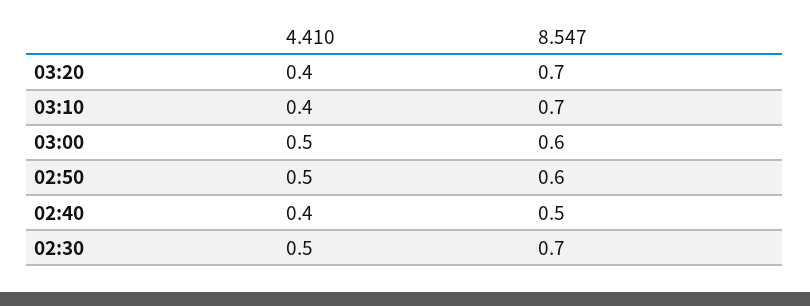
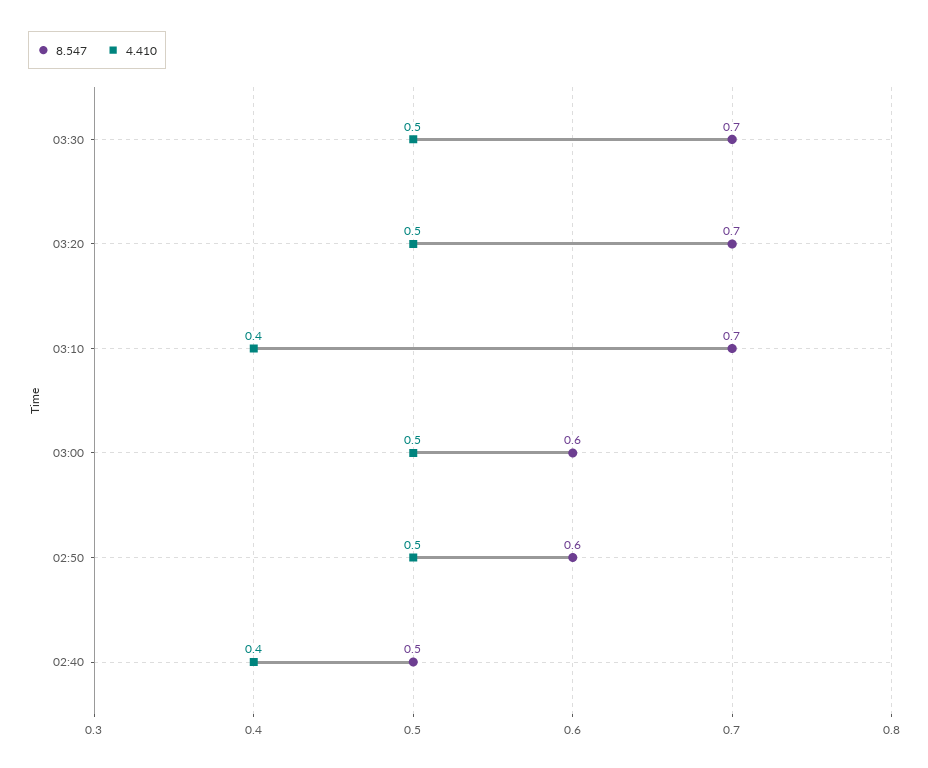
4.410, 03:20: 0.4 -> 0.5
4.410, 02:30: 0.5 -> none
8.547, 02:30: 0.7 -> none
8.547, 03:30: none -> 0.7
4.410, 03:30: none -> 0.5

